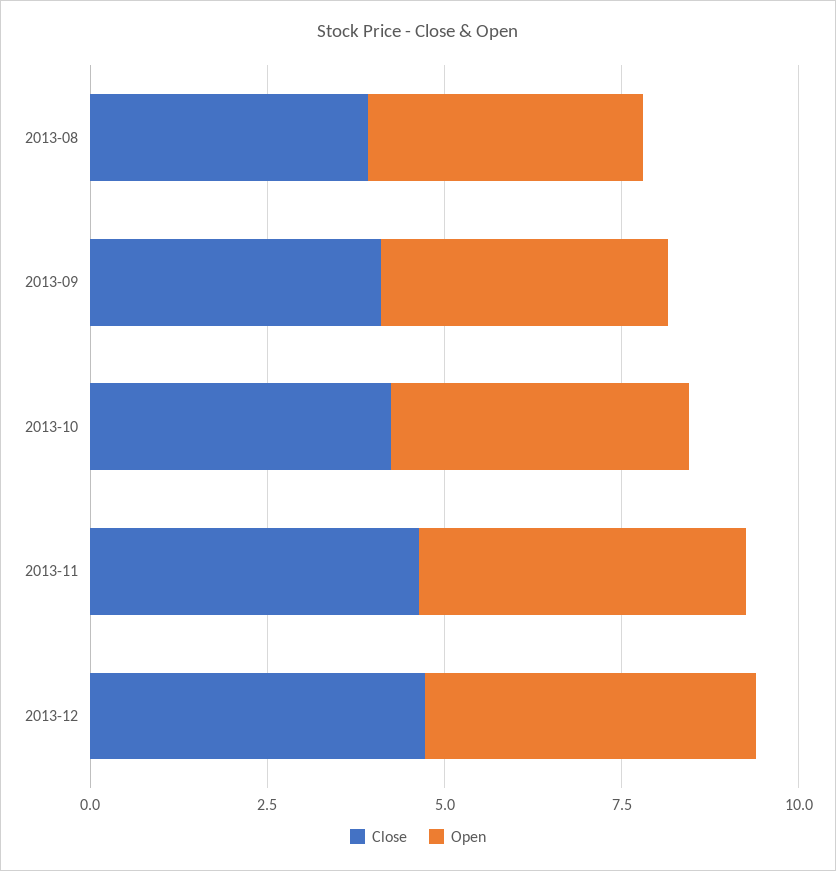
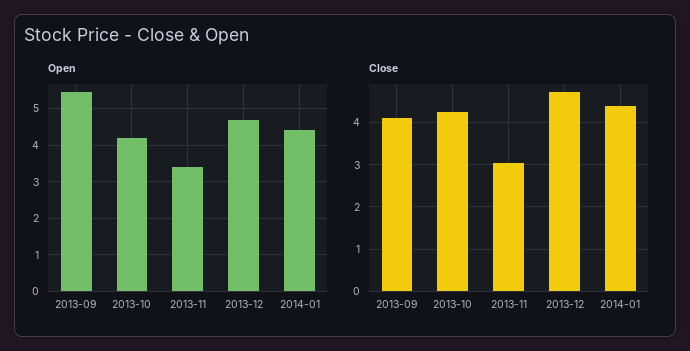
Close, 2013-08: 4 -> none
Open, 2013-08: 4 -> none
Open, 2013-09: 4 -> 5.4
Close, 2013-11: 4.5 -> 3
Open, 2013-11: 4.5 -> 3.4
Open, 2014-01: none -> 4.4
Close, 2014-01: none -> 4.4

